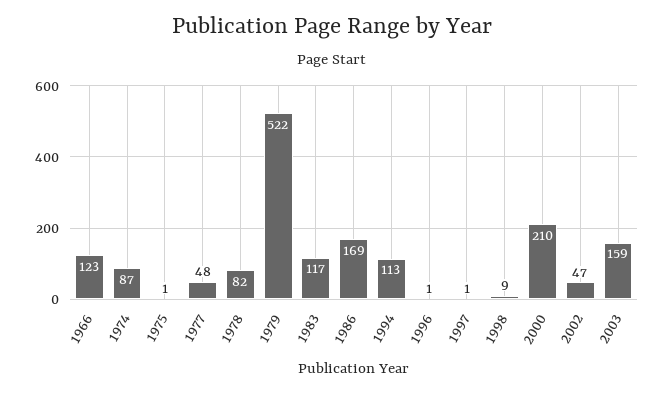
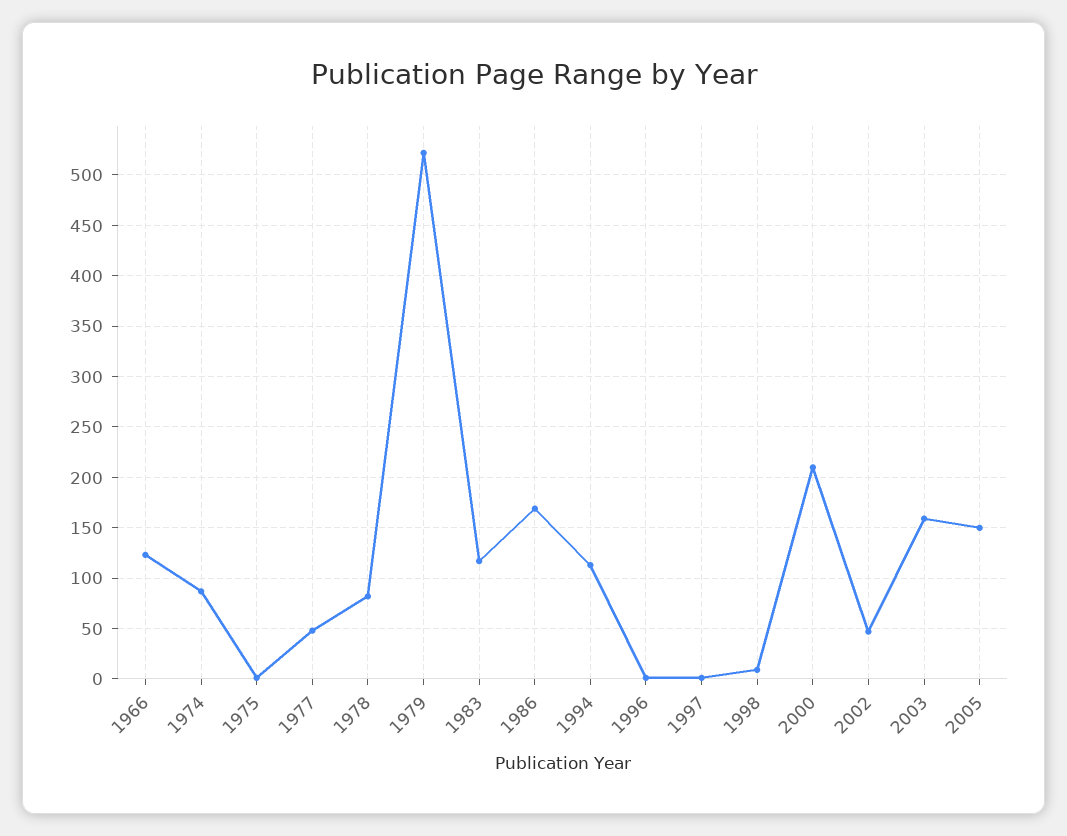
2005: none -> 150

